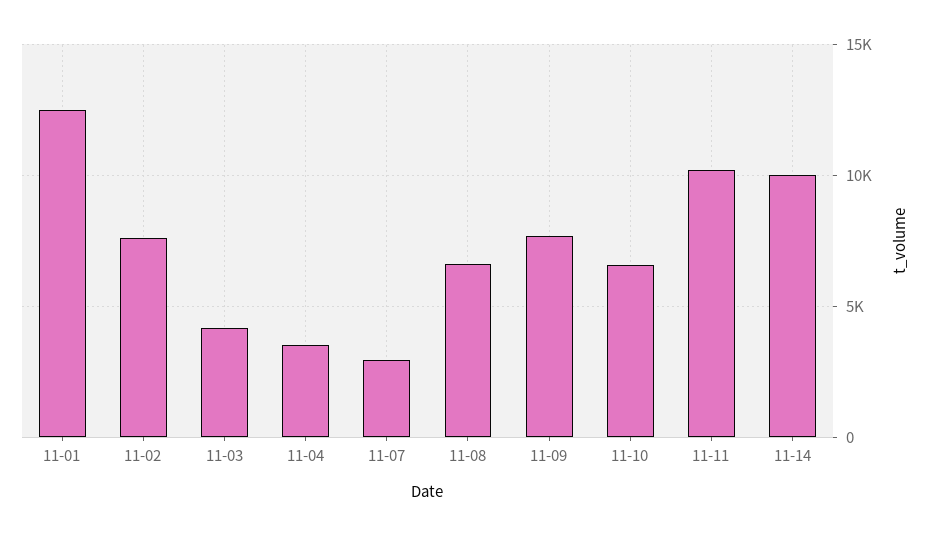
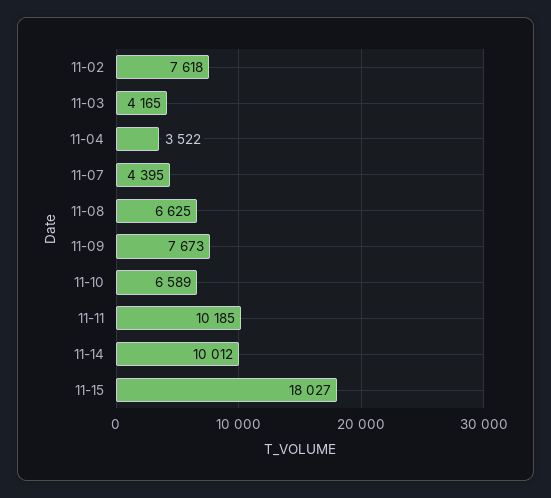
11-01: 12500 -> none
11-07: 3000 -> 4395
11-15: none -> 18027

